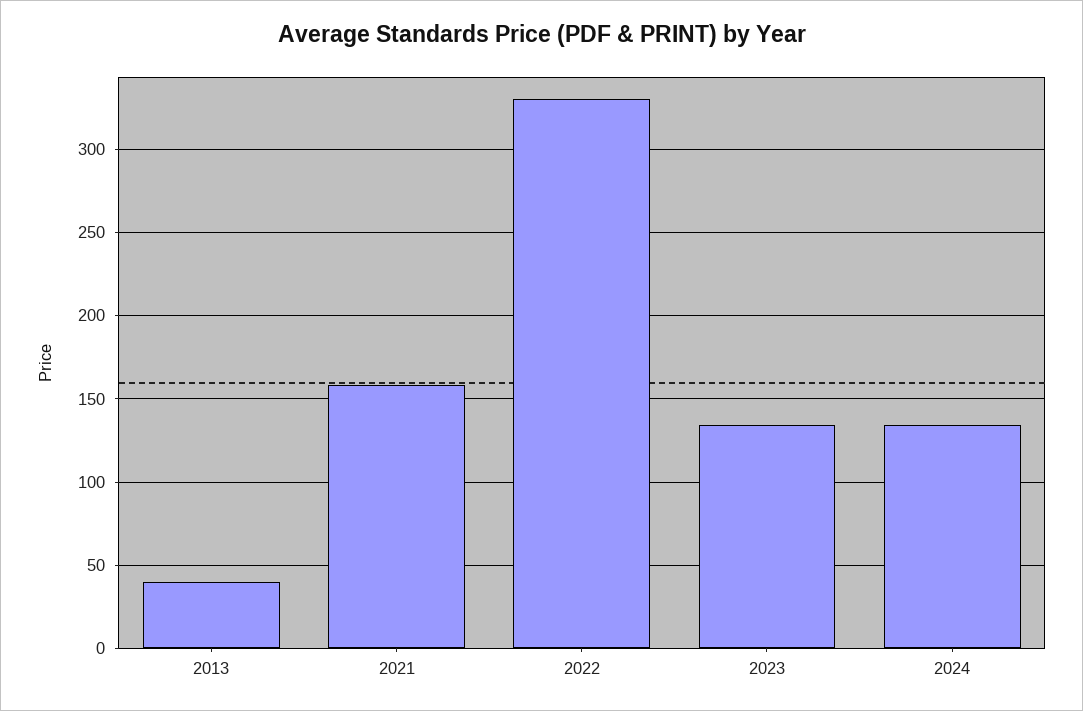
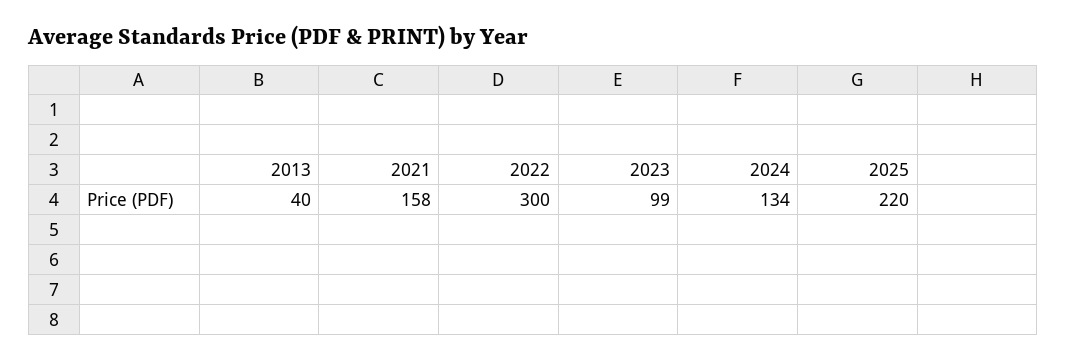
2022: 330 -> 300
2023: 135 -> 99
2025: none -> 220

